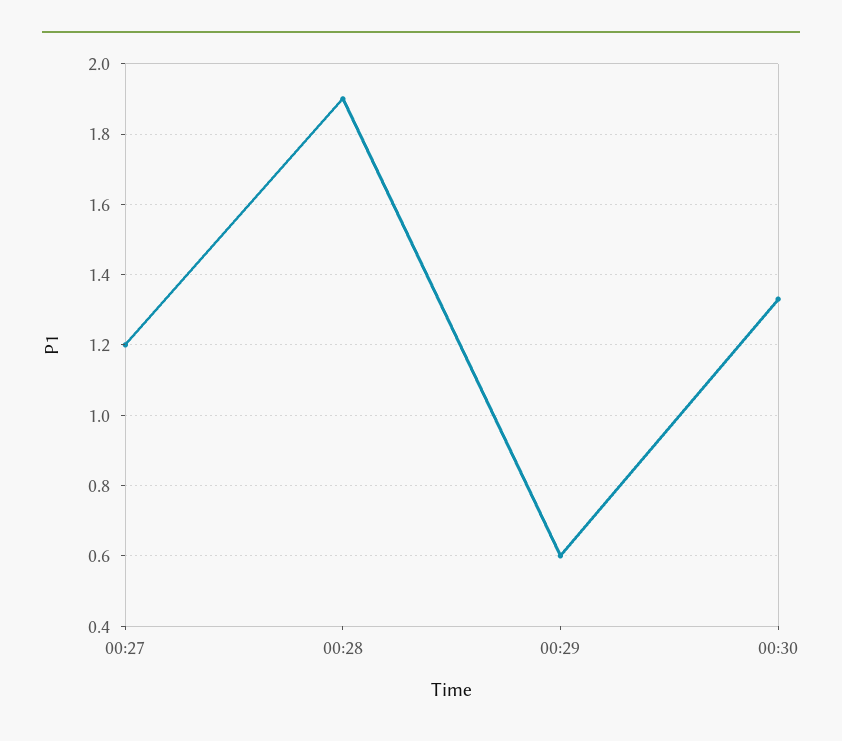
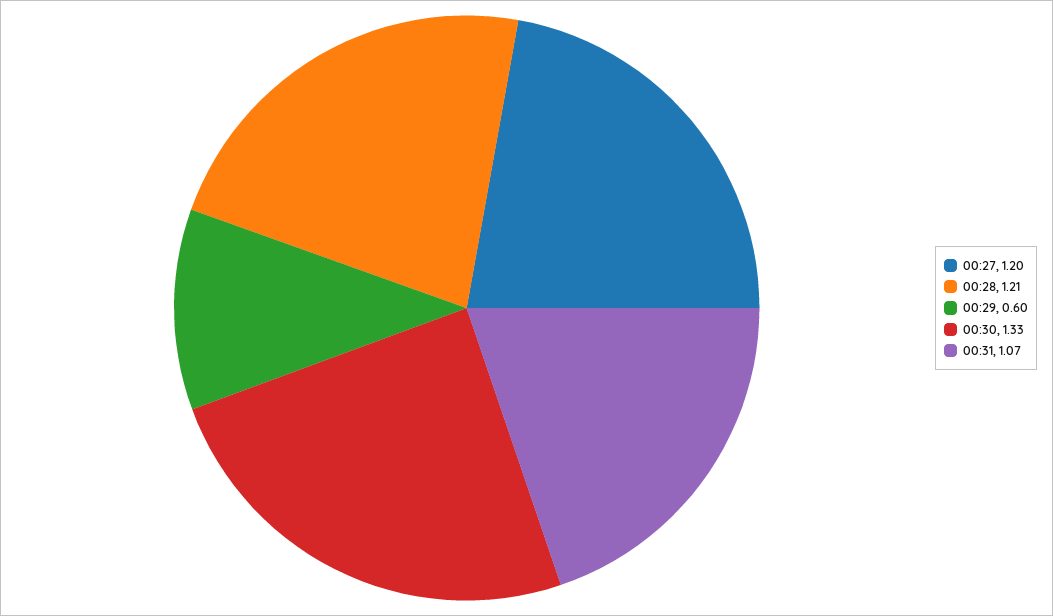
00:28: 1.9 -> 1.21
00:31: none -> 1.07

